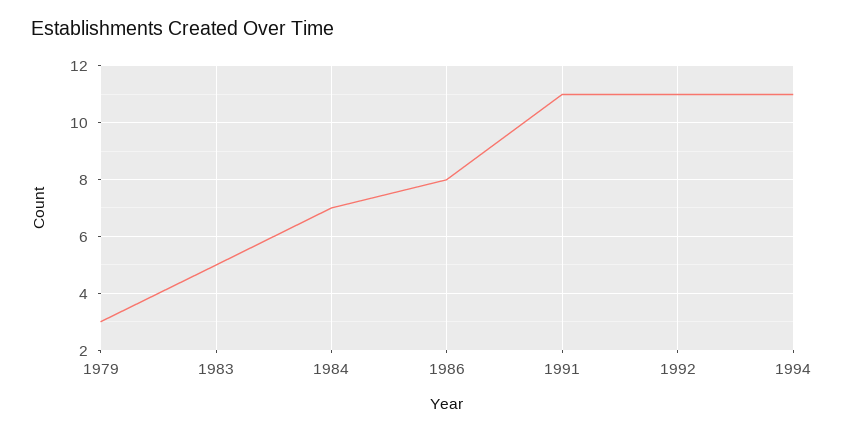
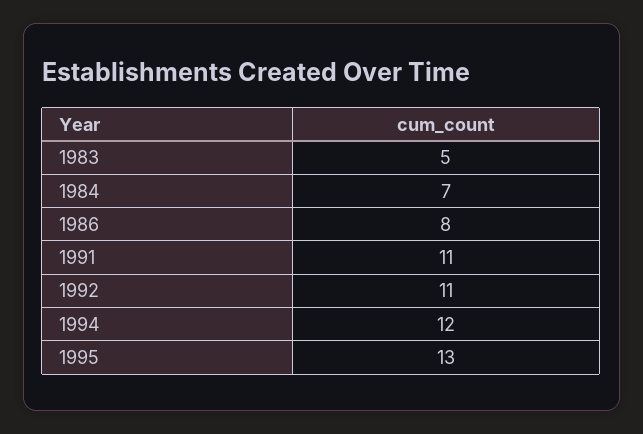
1979: 3 -> none
1994: 11 -> 12
1995: none -> 13

